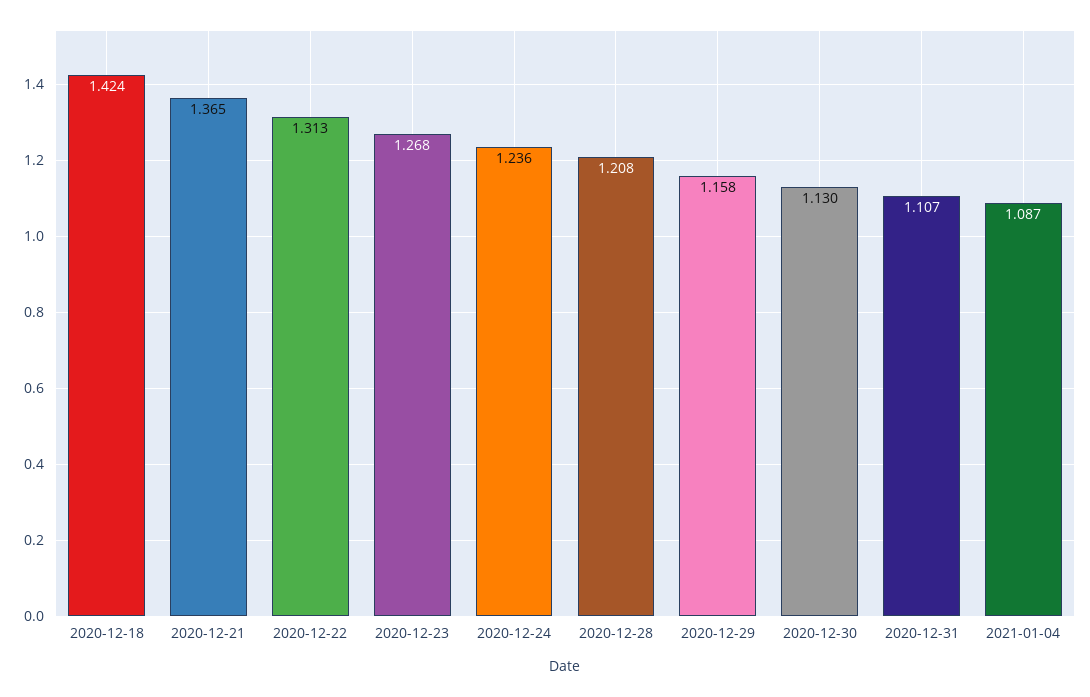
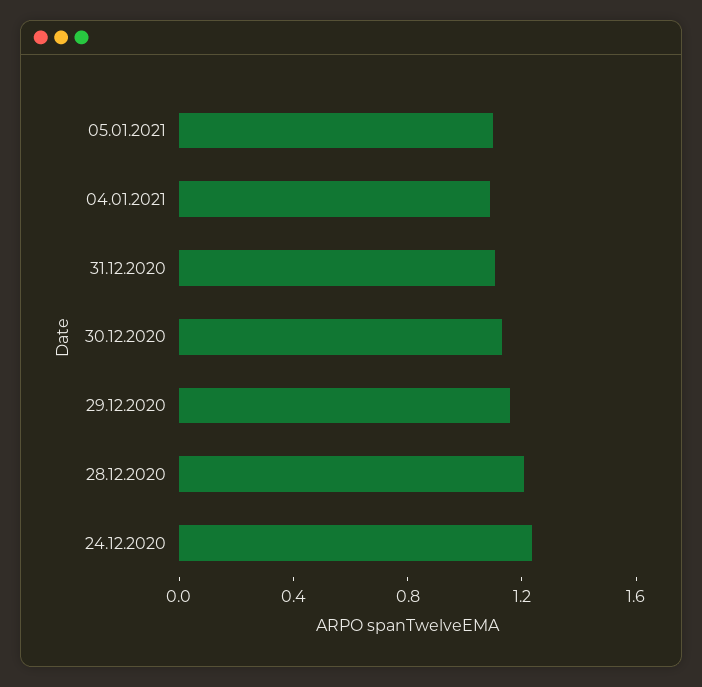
2020-12-18: 1.424 -> none
2020-12-21: 1.365 -> none
2020-12-22: 1.313 -> none
2020-12-23: 1.268 -> none
05.01.2021: none -> 1.1

